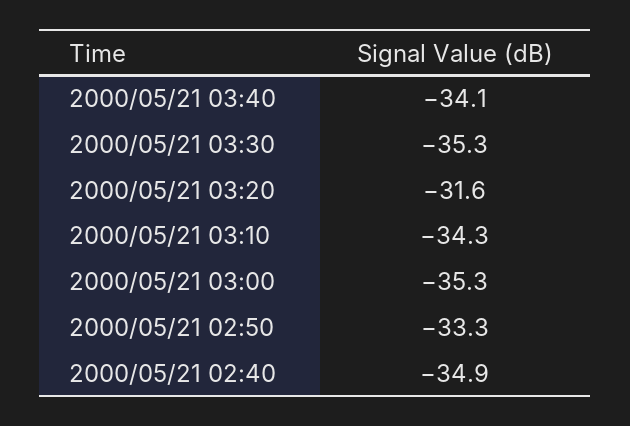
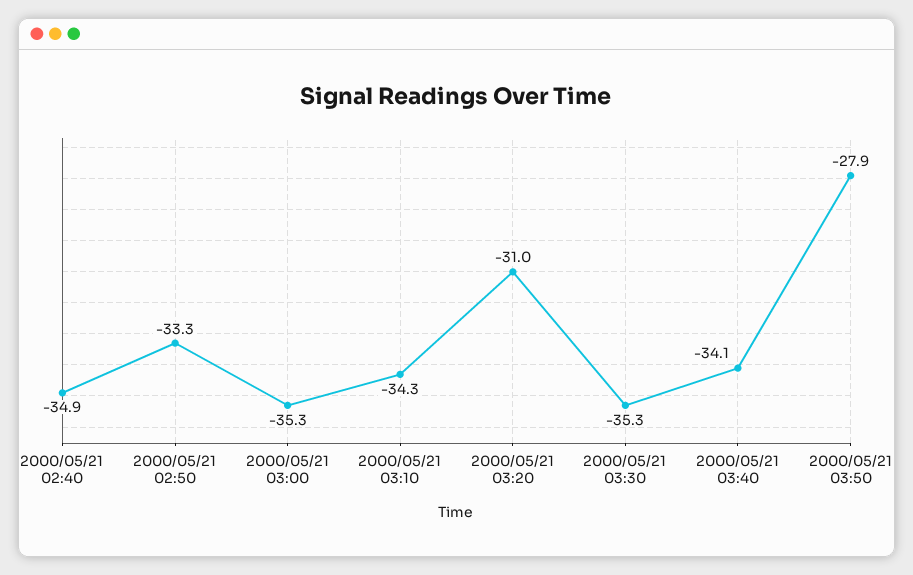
2000/05/21 03:20: -31.6 -> -31
2000/05/21 03:50: none -> -27.9

